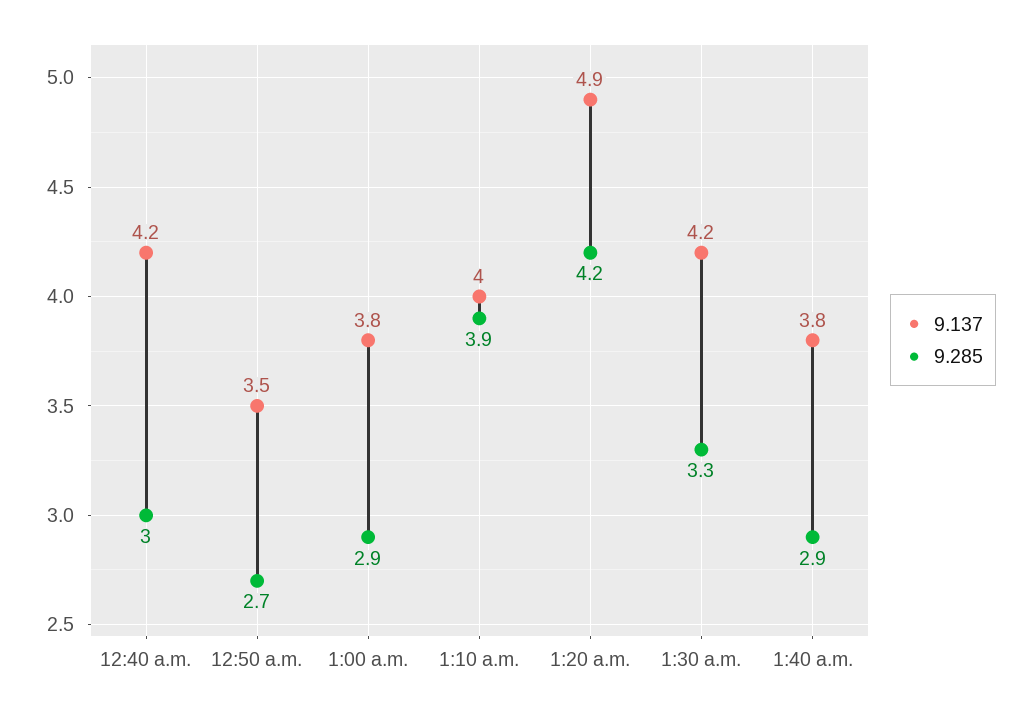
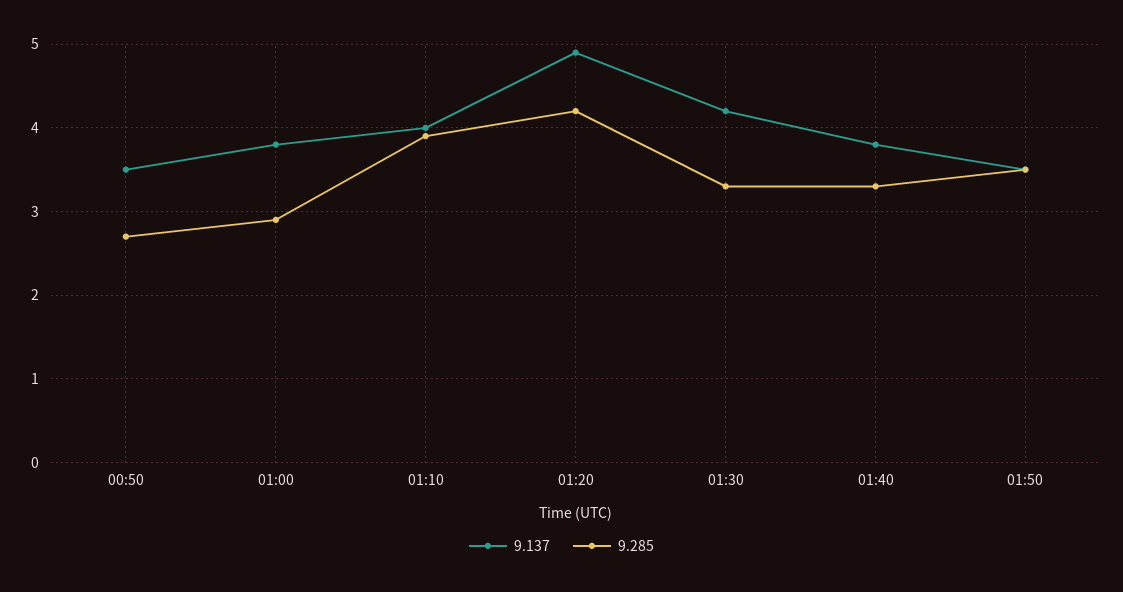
9.137, 12:40 a.m.: 4.2 -> none
9.285, 12:40 a.m.: 3 -> none
9.285, 1:40 a.m.: 2.9 -> 3.3
9.137, 01:50: none -> 3.5
9.285, 01:50: none -> 3.5

